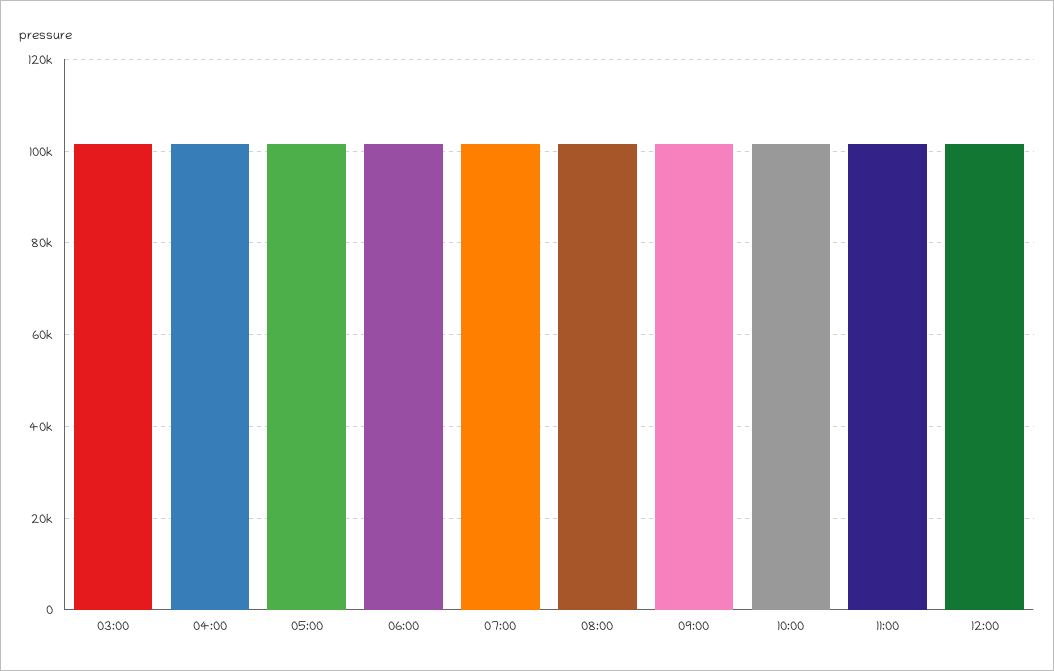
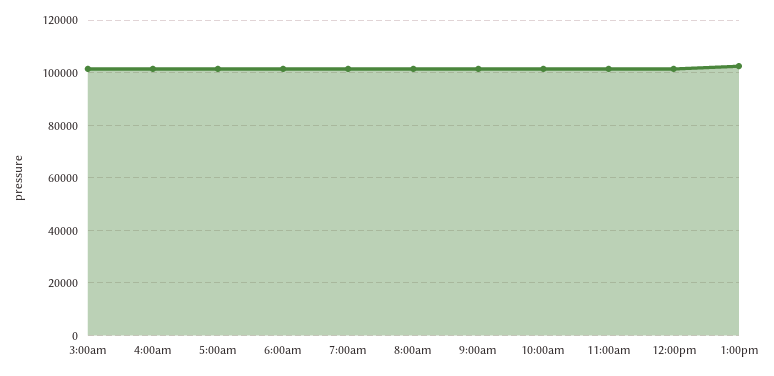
1:00pm: none -> 102500

